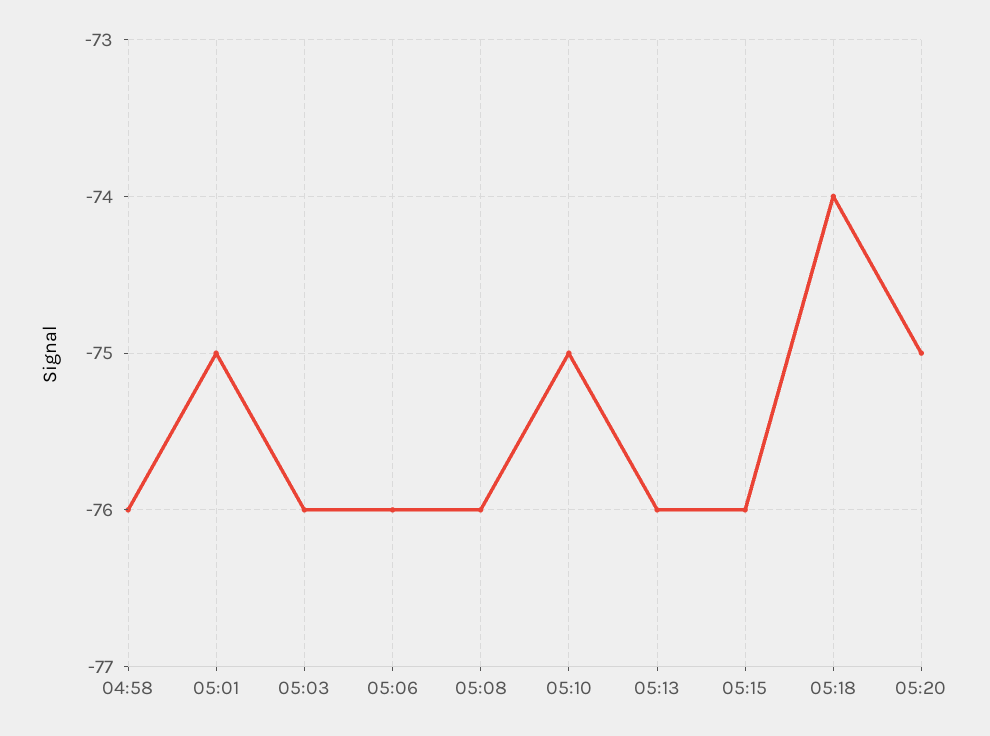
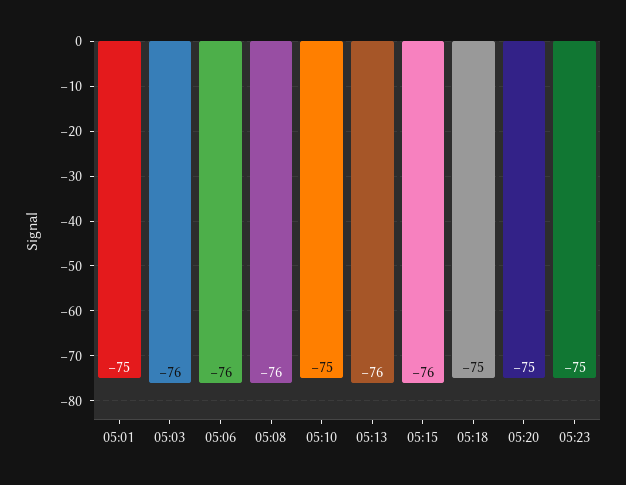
04:58: -76 -> none
05:18: -74 -> -75
05:23: none -> -75

